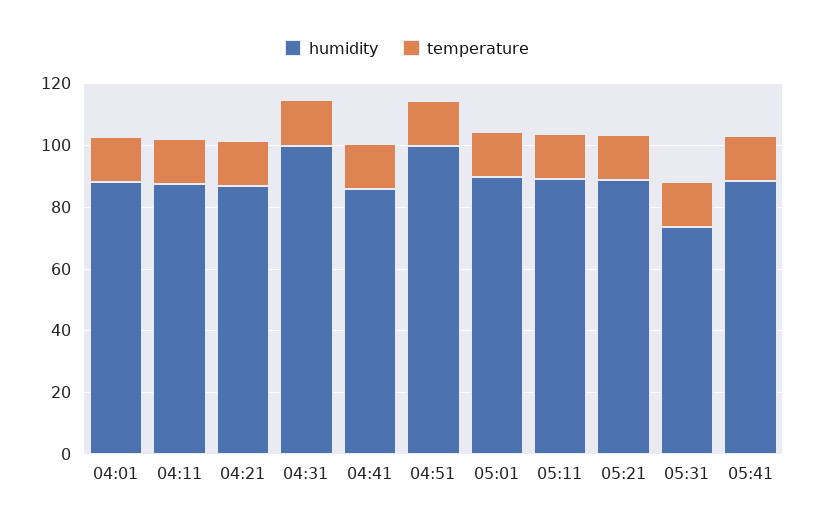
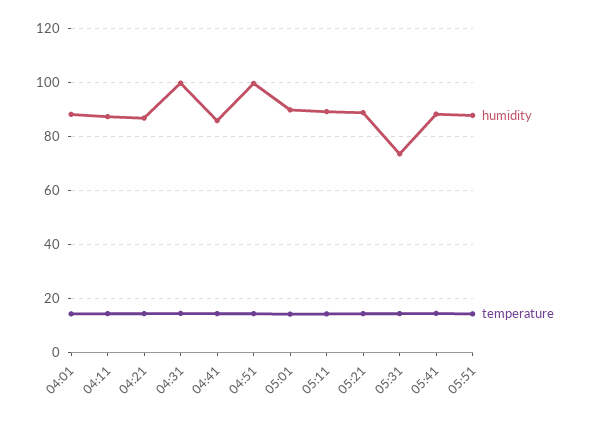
humidity, 05:51: none -> 87.5
temperature, 05:51: none -> 15

